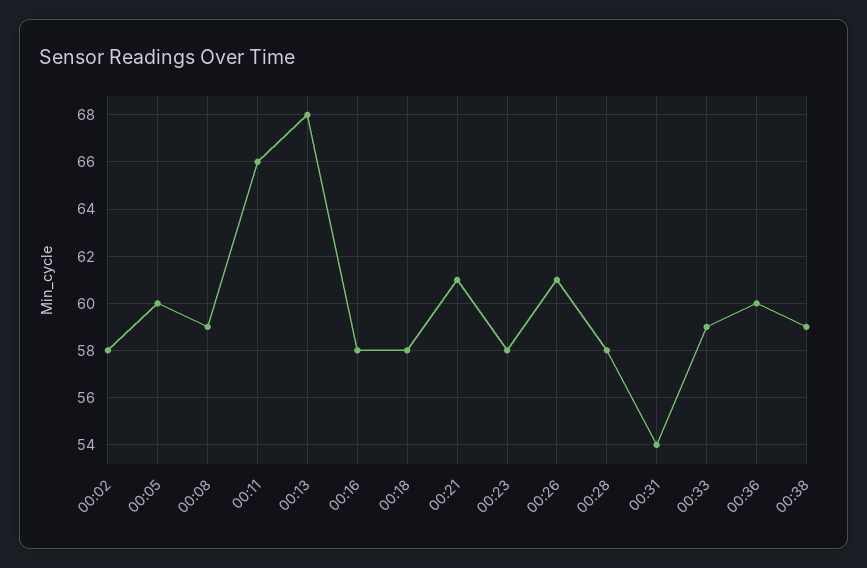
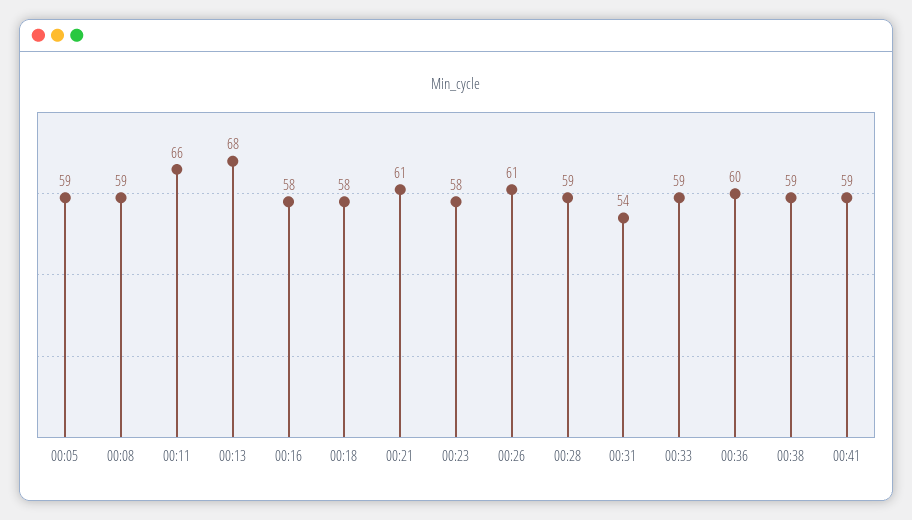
00:02: 58 -> none
00:05: 60 -> 59
00:28: 58 -> 59
00:41: none -> 59

